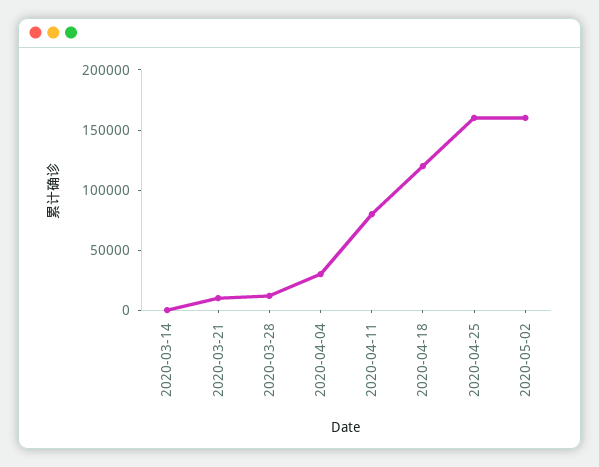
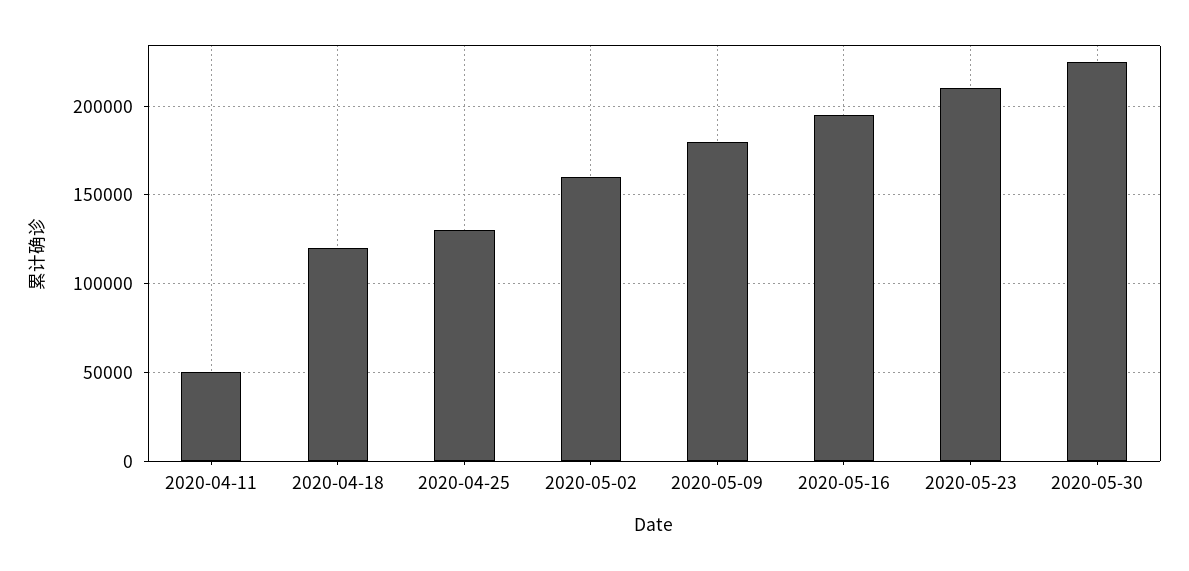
2020-03-14: 0 -> none
2020-03-21: 10000 -> none
2020-03-28: 10000 -> none
2020-04-04: 30000 -> none
2020-04-11: 80000 -> 50000
2020-04-25: 160000 -> 130000
2020-05-09: none -> 180000
2020-05-16: none -> 195000
2020-05-23: none -> 210000
2020-05-30: none -> 225000

